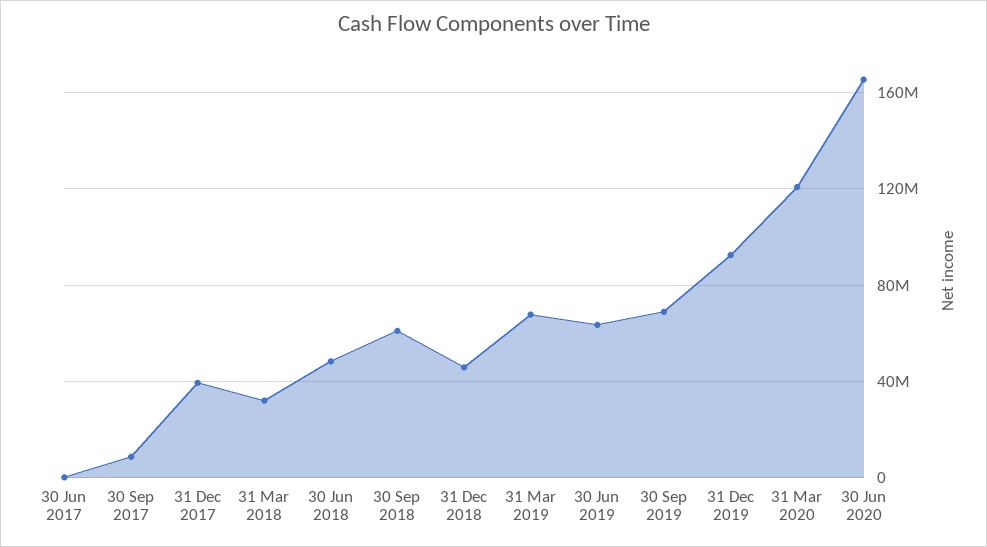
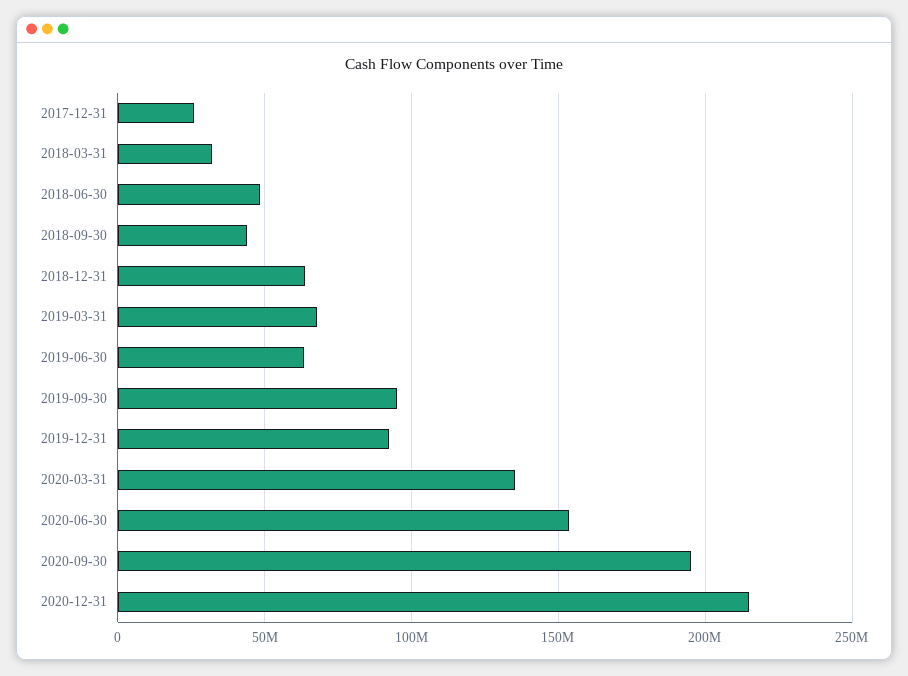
30 Jun 2017: 0 -> none
30 Sep 2017: 10000000 -> none
31 Dec 2017: 40000000 -> 25000000
30 Sep 2018: 60000000 -> 45000000
31 Dec 2018: 45000000 -> 65000000
30 Sep 2019: 70000000 -> 95000000
31 Mar 2020: 120000000 -> 135000000
30 Jun 2020: 165000000 -> 155000000
2020-09-30: none -> 195000000
2020-12-31: none -> 215000000

